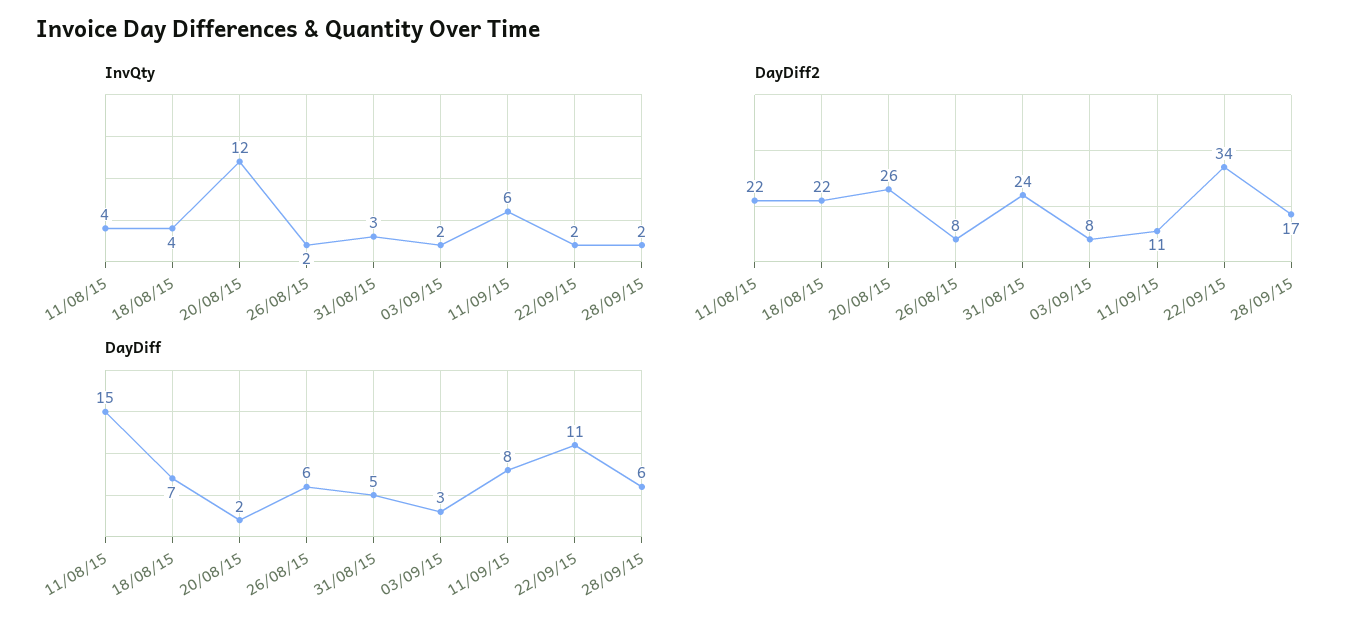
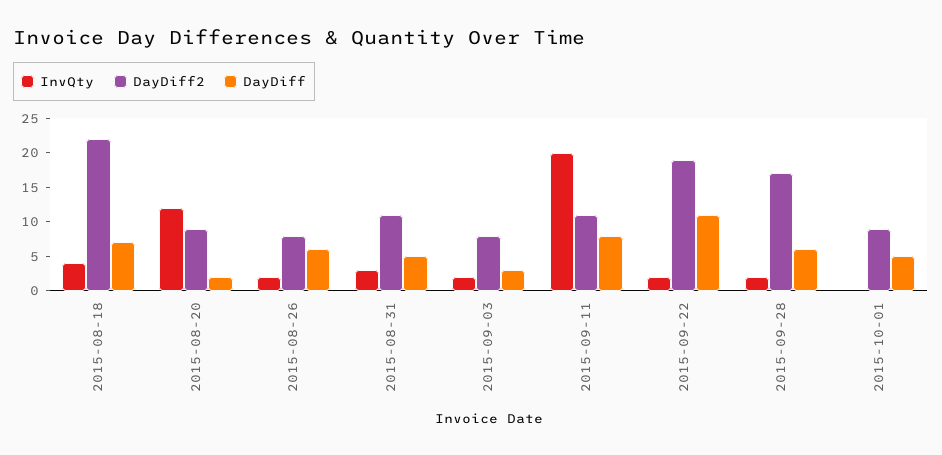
InvQty, 11/08/15: 4 -> none
InvQty, 11/09/15: 6 -> 20
DayDiff2, 11/08/15: 22 -> none
DayDiff2, 20/08/15: 26 -> 10
DayDiff2, 31/08/15: 24 -> 10
DayDiff2, 22/09/15: 34 -> 20
DayDiff, 11/08/15: 15 -> none
InvQty, 2015-10-01: none -> 0
DayDiff2, 2015-10-01: none -> 10
DayDiff, 2015-10-01: none -> 5

